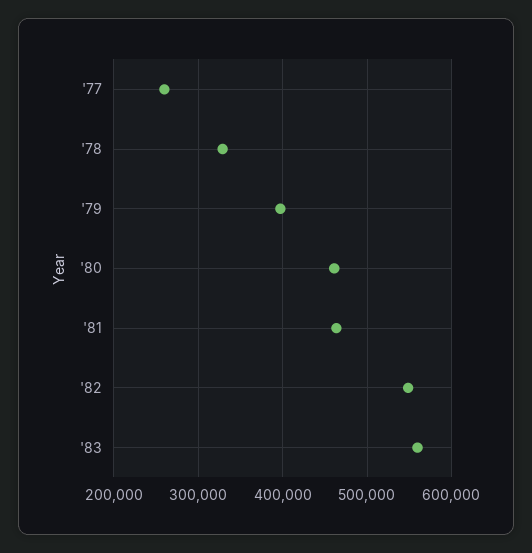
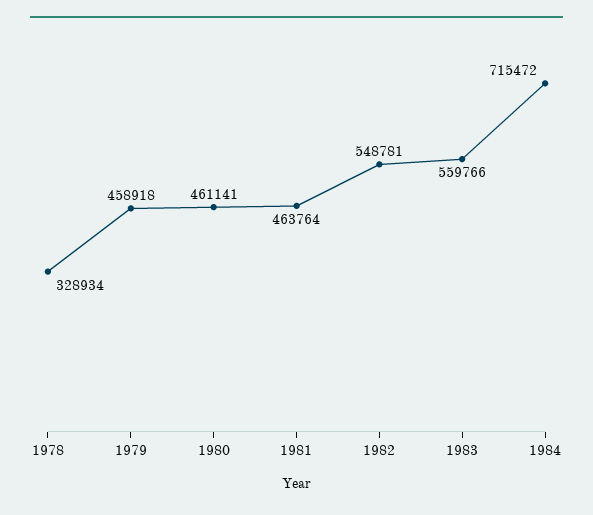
'77: 260000 -> none
'79: 400000 -> 458918
1984: none -> 715472

